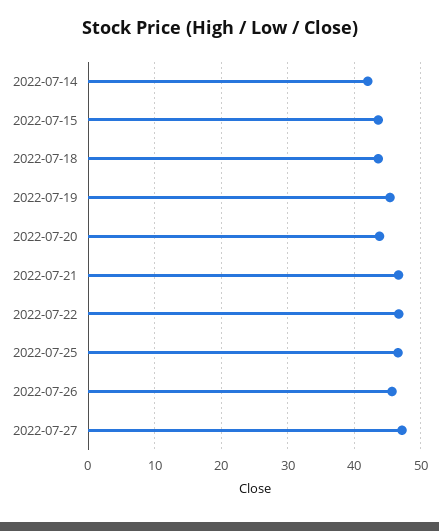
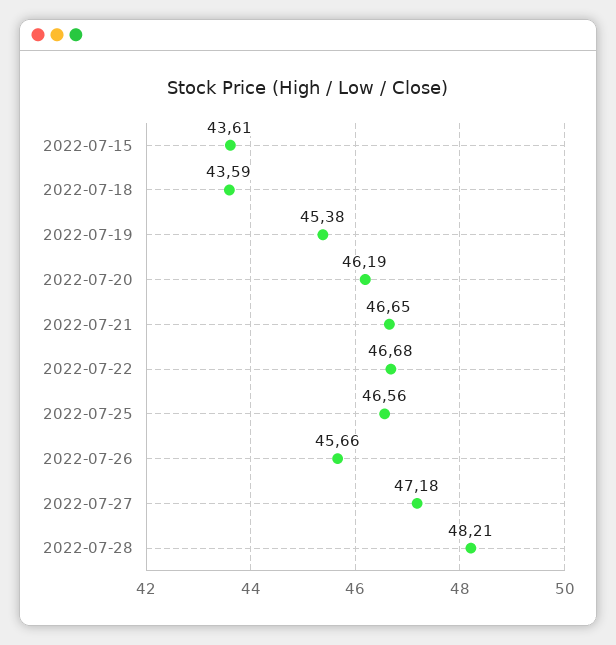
2022-07-14: 42 -> none
2022-07-20: 44 -> 46.19
2022-07-28: none -> 48.21

